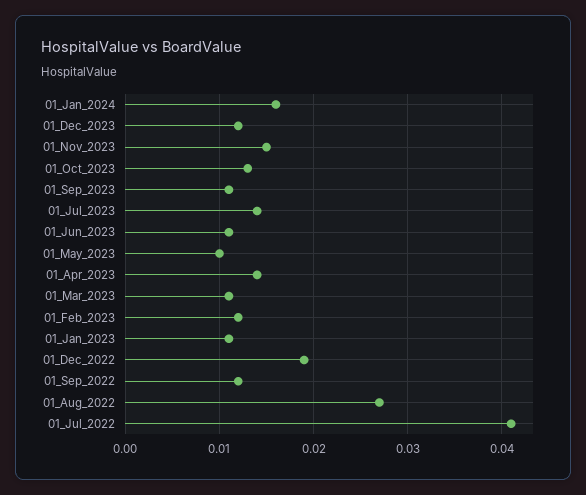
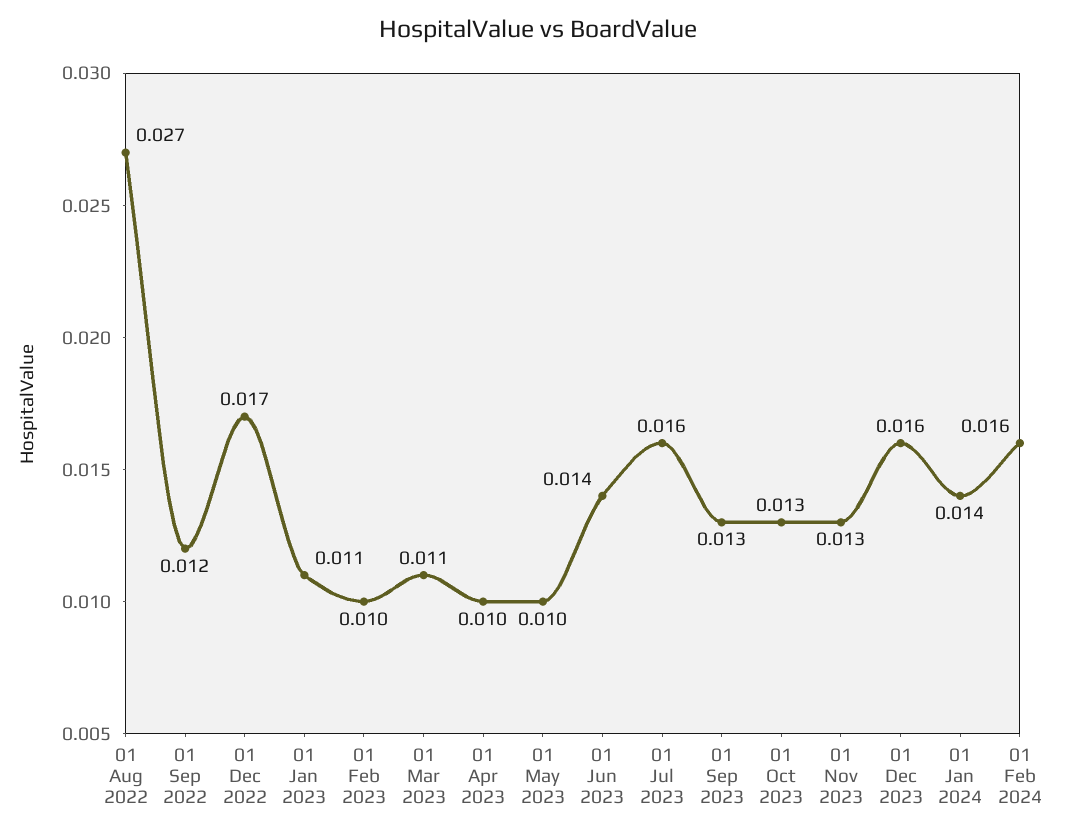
01_Jan_2024: 0.016 -> 0.014
01_Dec_2023: 0.012 -> 0.016
01_Nov_2023: 0.015 -> 0.013
01_Sep_2023: 0.011 -> 0.013
01_Jul_2023: 0.014 -> 0.016
01_Jun_2023: 0.011 -> 0.014
01_Apr_2023: 0.014 -> 0.01
01_Feb_2023: 0.012 -> 0.01
01_Dec_2022: 0.019 -> 0.017
01_Jul_2022: 0.041 -> none
01 Feb 2024: none -> 0.016

